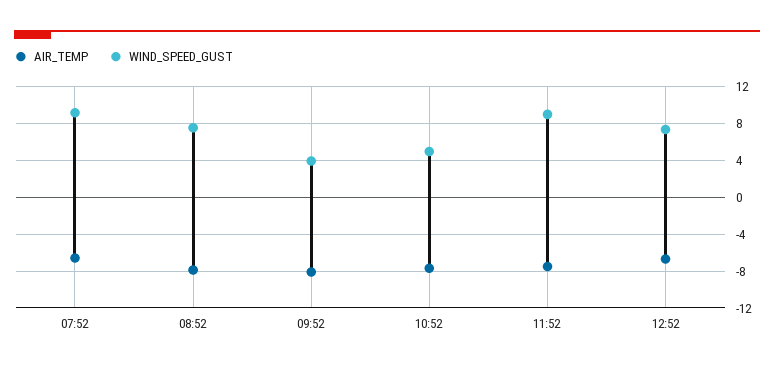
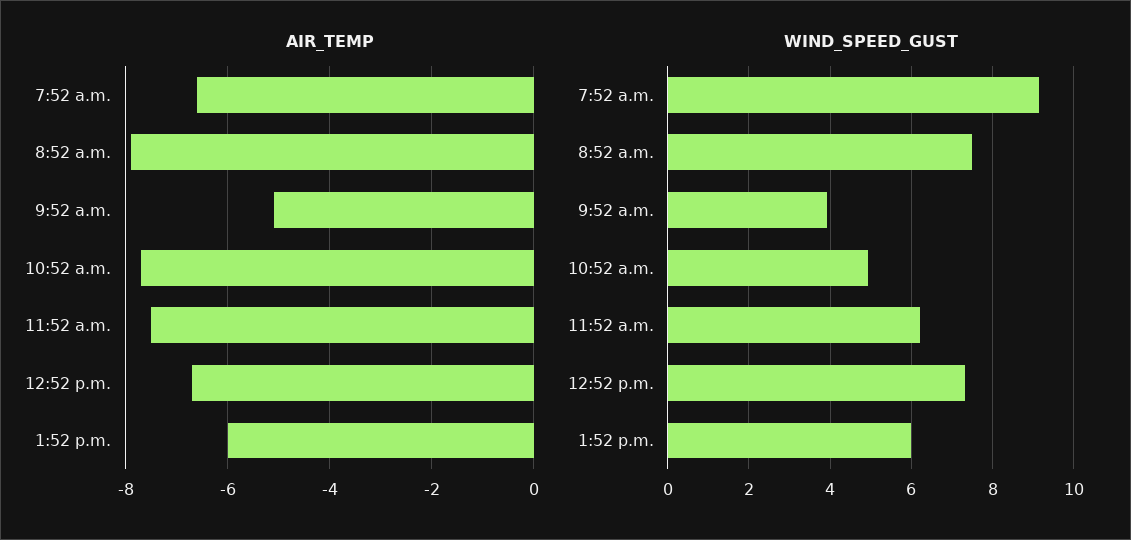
AIR_TEMP, 09:52: -8 -> -5
WIND_SPEED_GUST, 11:52: 9 -> 6.2
AIR_TEMP, 1:52 p.m.: none -> -6
WIND_SPEED_GUST, 1:52 p.m.: none -> 6

